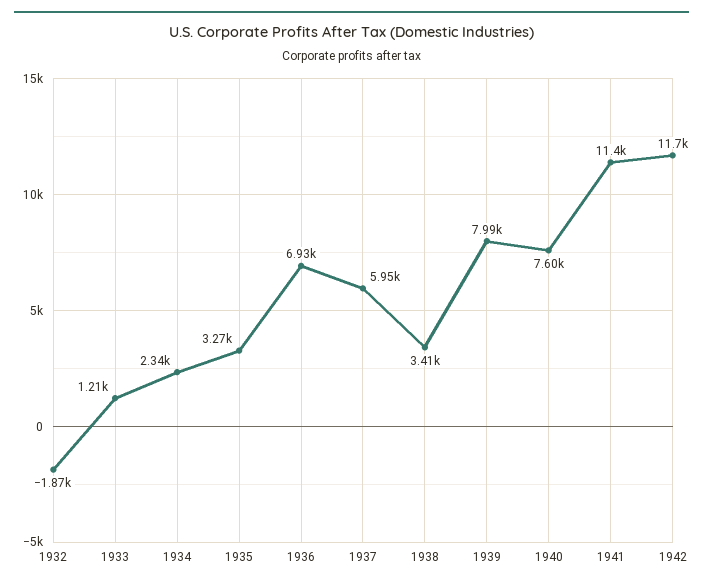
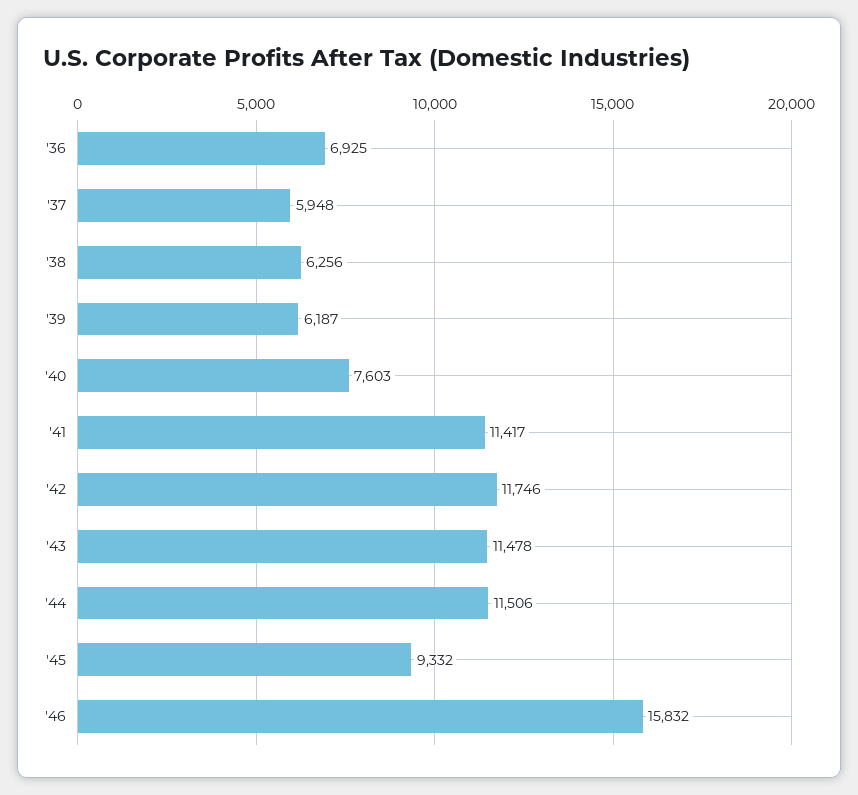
1932: -1870 -> none
1933: 1210 -> none
1934: 2340 -> none
1935: 3270 -> none
1938: 3410 -> 6256
1939: 7990 -> 6187
'43: none -> 11478
'44: none -> 11506
'45: none -> 9332
'46: none -> 15832

